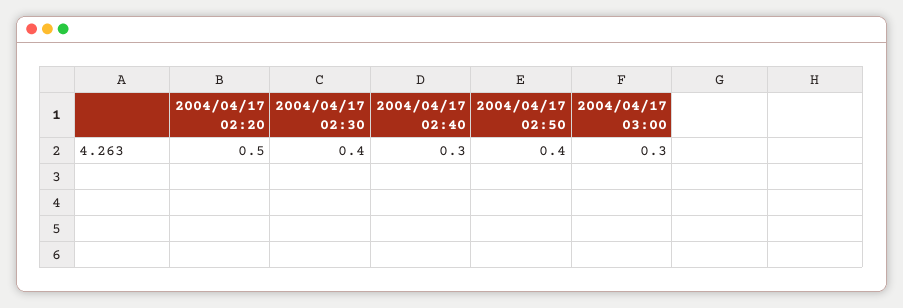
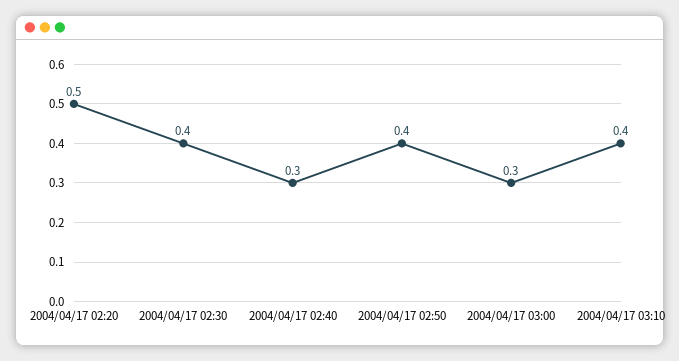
2004/04/17 03:10: none -> 0.4

